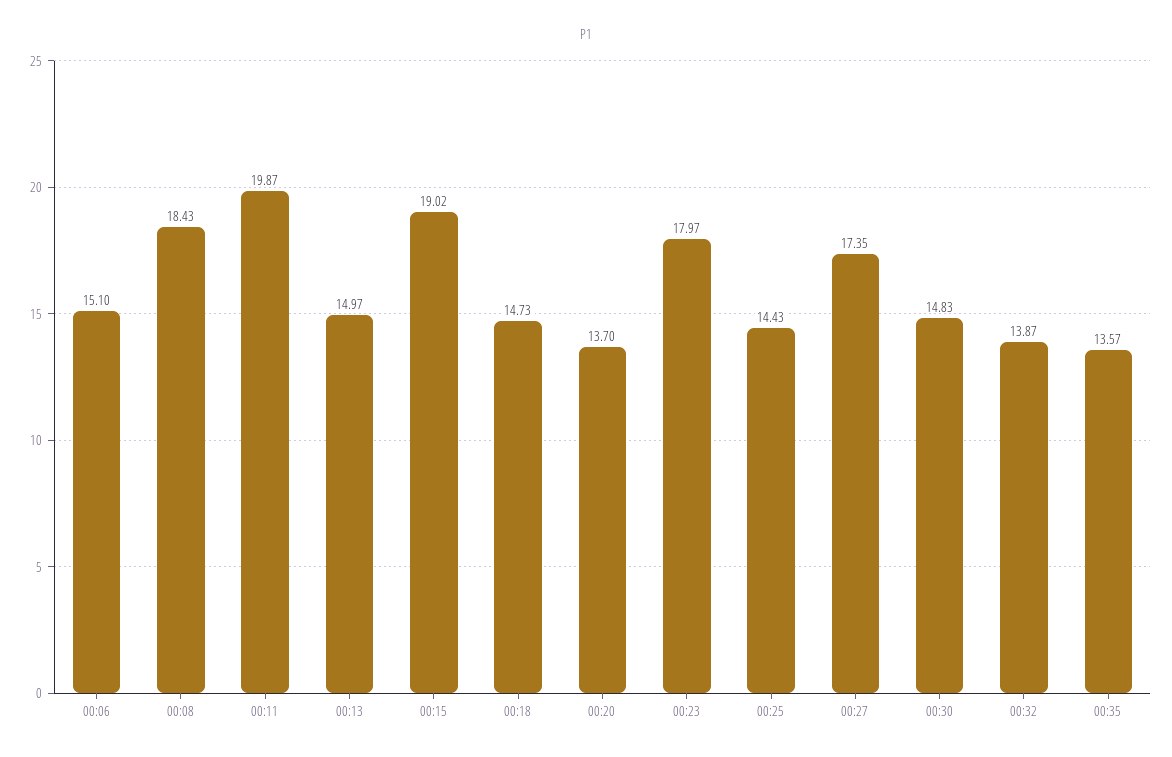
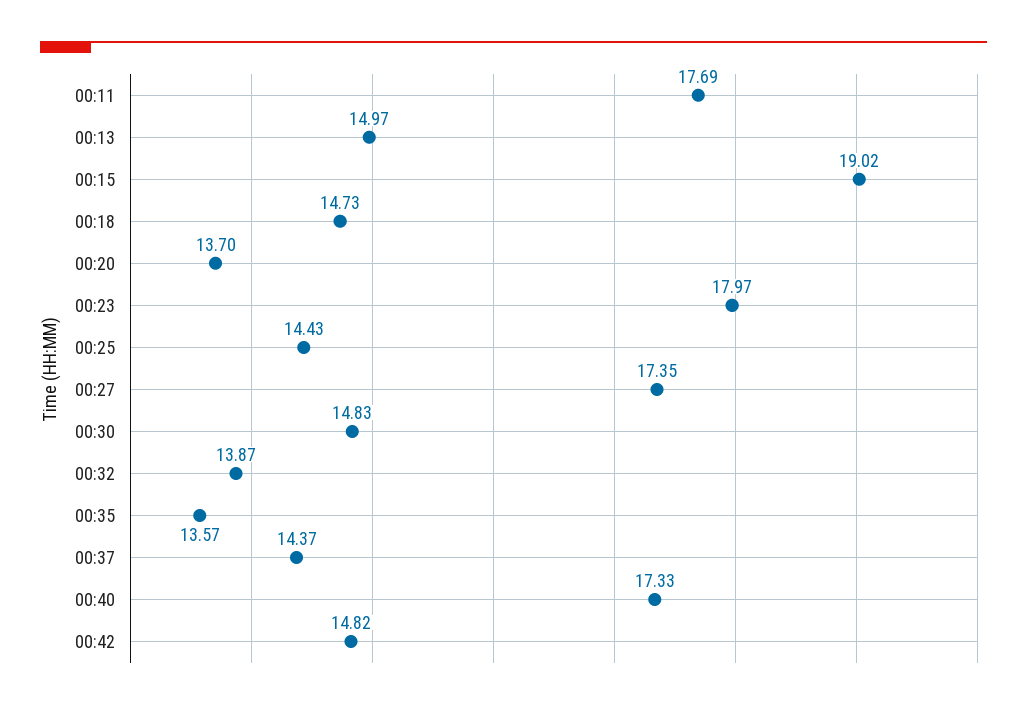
00:06: 15.1 -> none
00:08: 18.43 -> none
00:11: 19.87 -> 17.69
00:37: none -> 14.37
00:40: none -> 17.33
00:42: none -> 14.82

